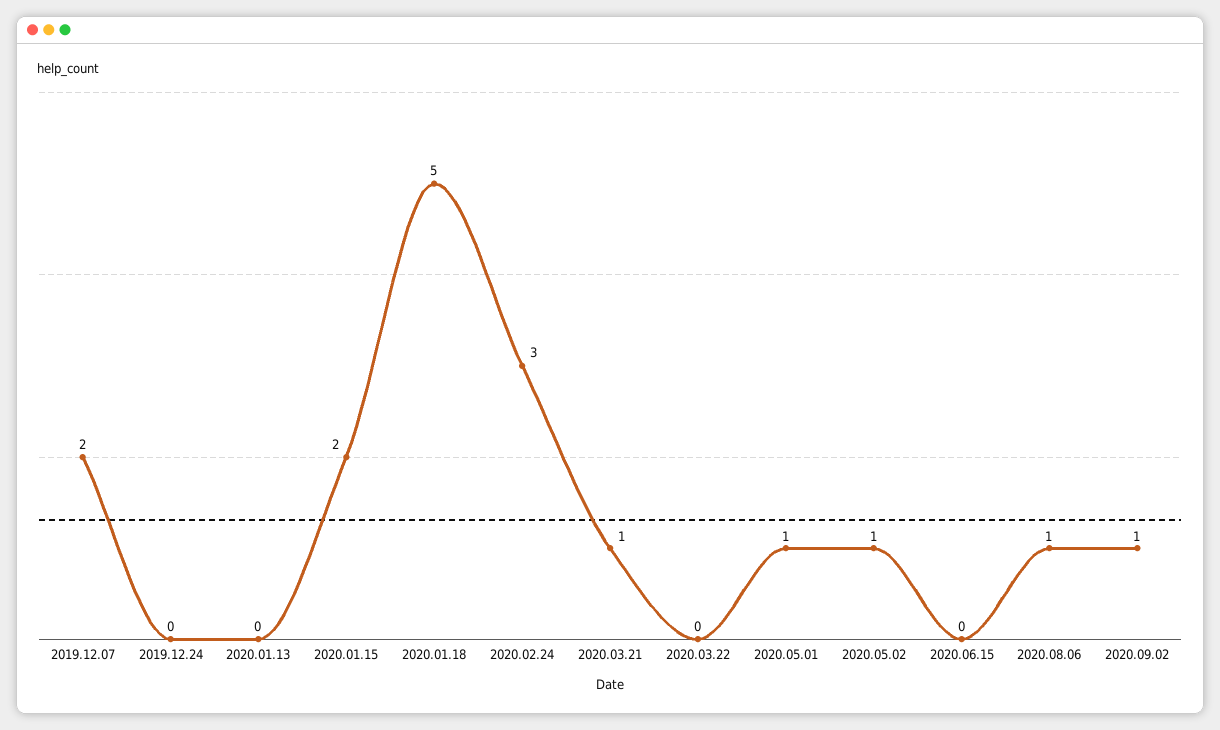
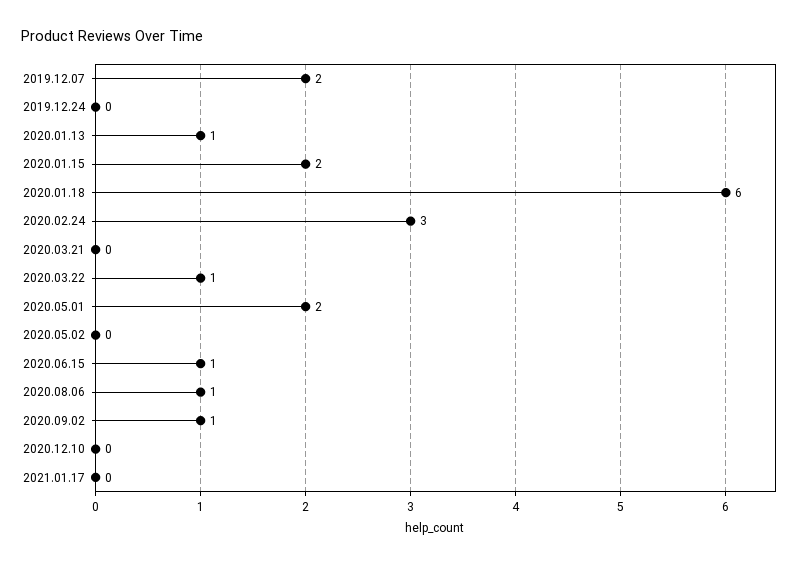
2020.01.13: 0 -> 1
2020.01.18: 5 -> 6
2020.03.21: 1 -> 0
2020.03.22: 0 -> 1
2020.05.01: 1 -> 2
2020.05.02: 1 -> 0
2020.06.15: 0 -> 1
2020.12.10: none -> 0
2021.01.17: none -> 0

